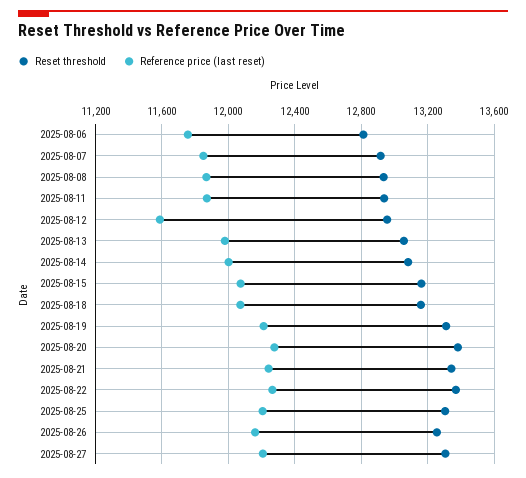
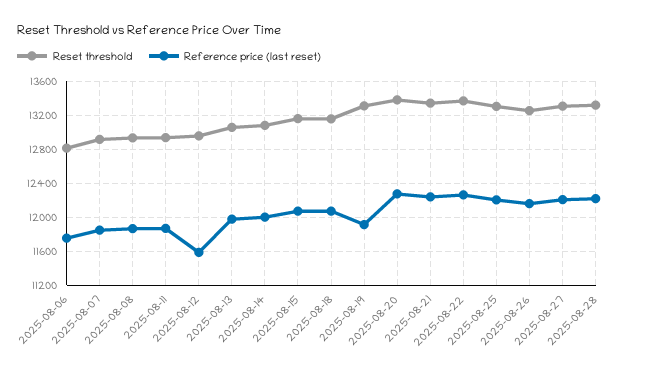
Reference price (last reset), 2025-08-19: 12200 -> 11900
Reset threshold, 2025-08-28: none -> 13300
Reference price (last reset), 2025-08-28: none -> 12200

